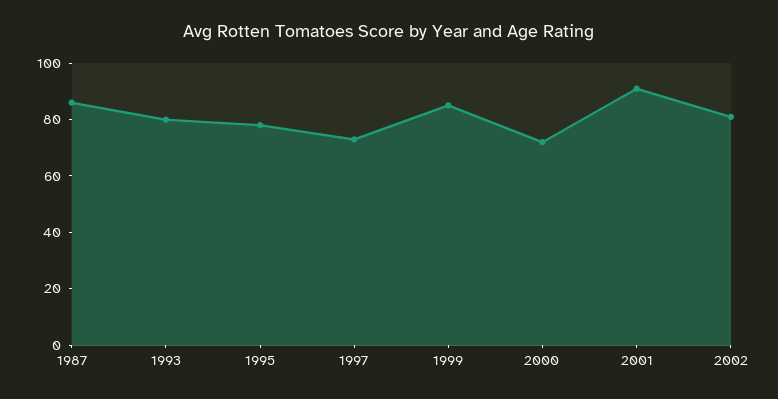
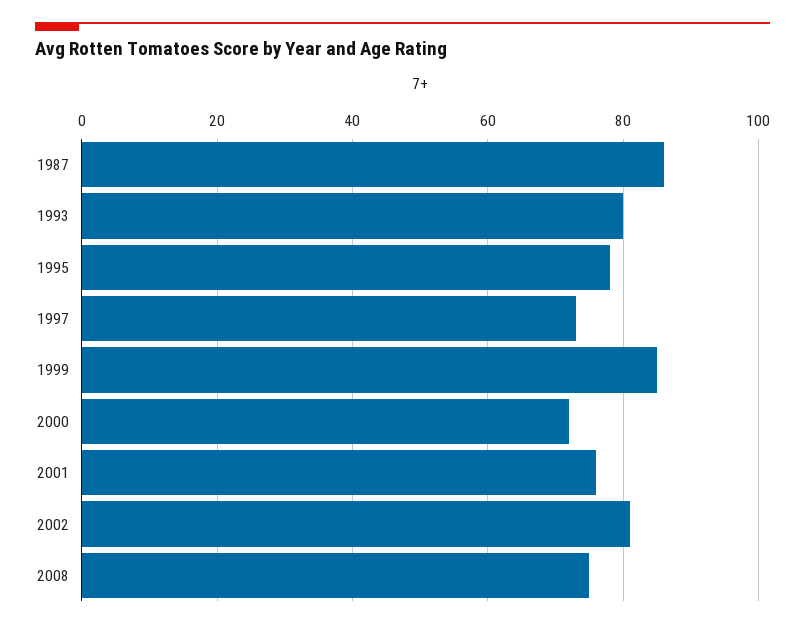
2001: 90 -> 75
2008: none -> 75

